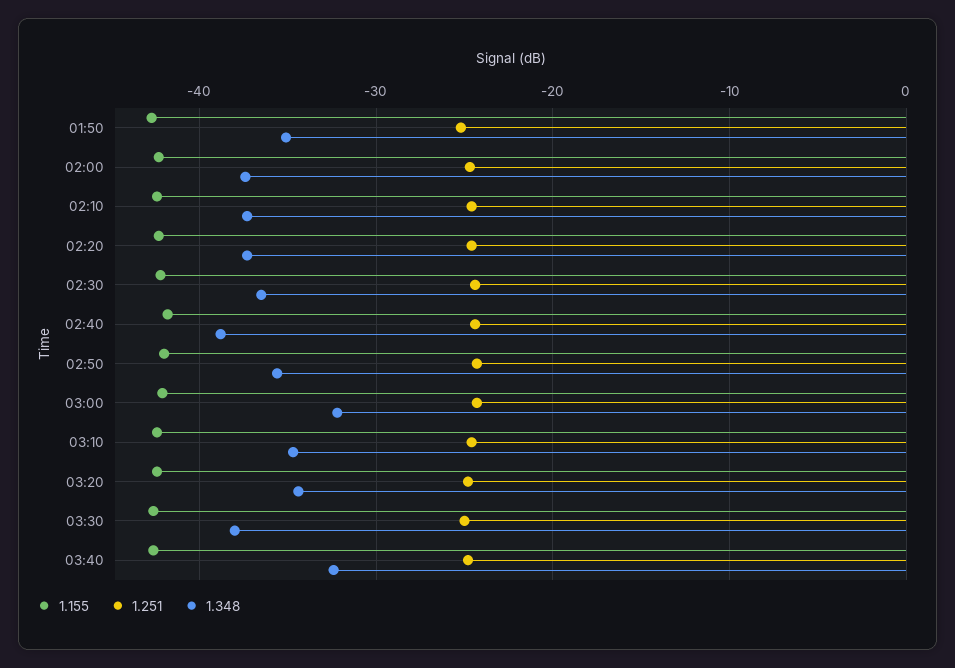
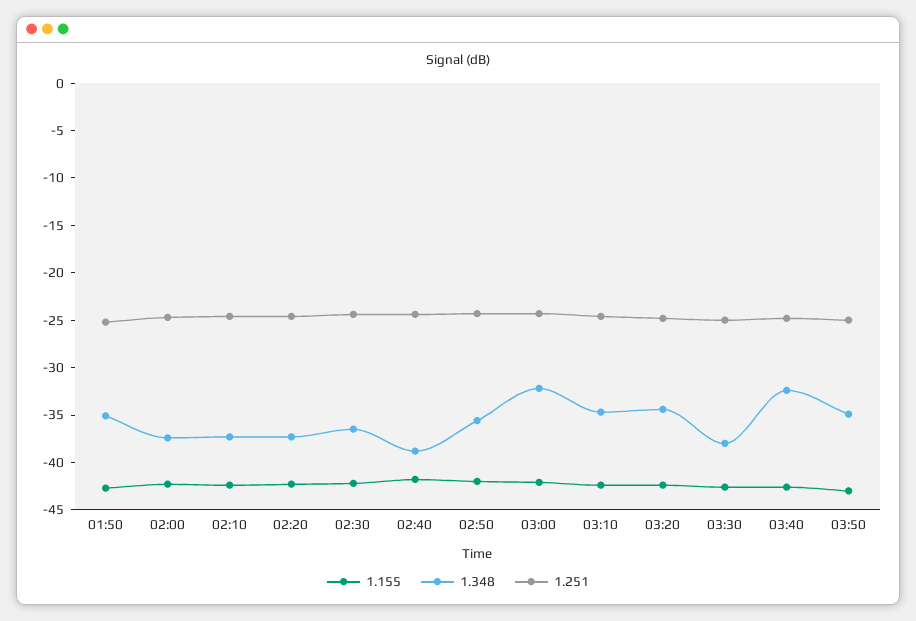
1.155, 03:50: none -> -43
1.348, 03:50: none -> -35
1.251, 03:50: none -> -25

